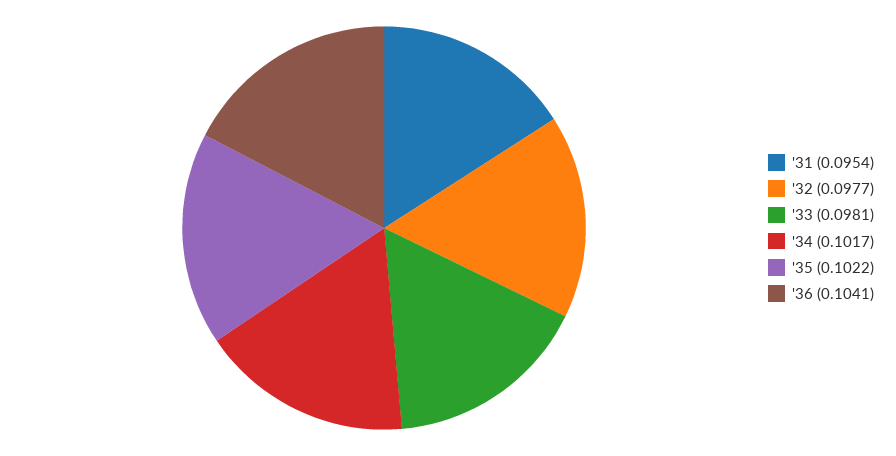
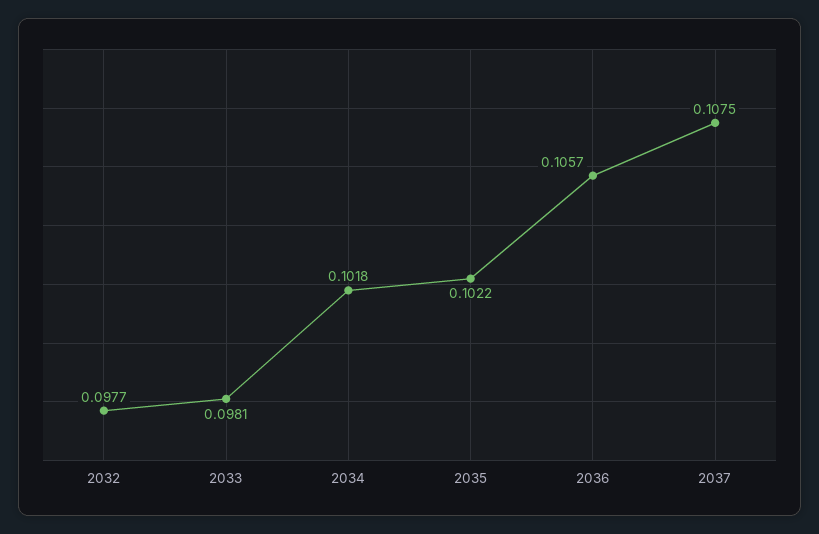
'31: 0.0954 -> none
'34: 0.1017 -> 0.1018
'36: 0.1041 -> 0.1057
2037: none -> 0.1075

